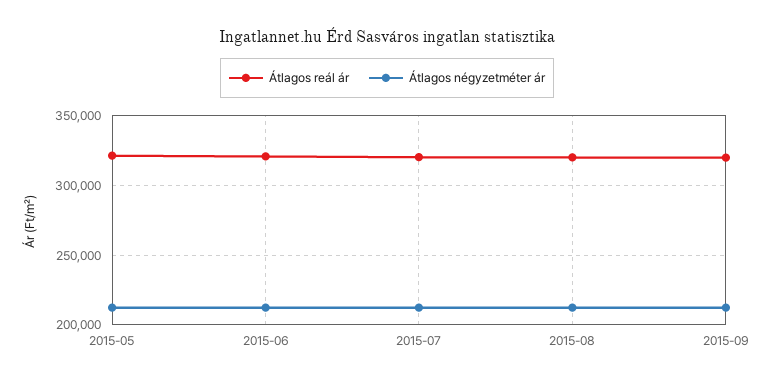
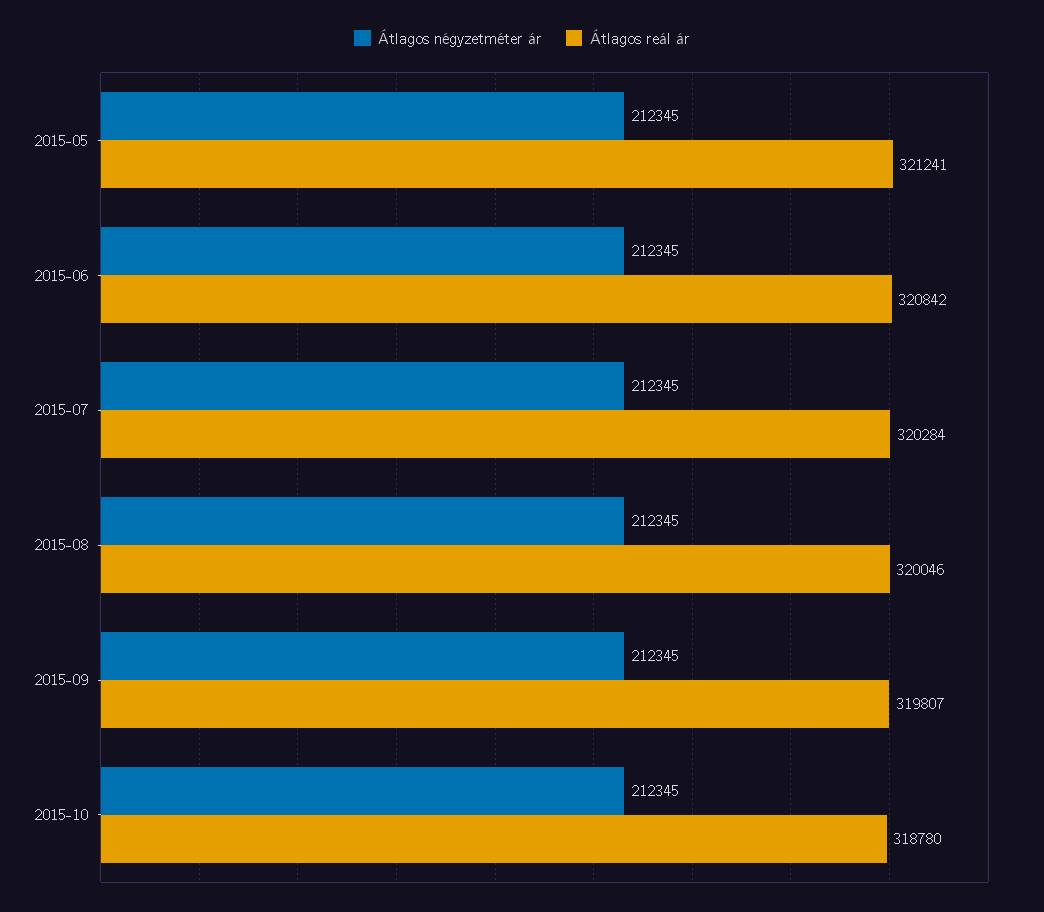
Átlagos négyzetméter ár, 2015-10: none -> 212345
Átlagos reál ár, 2015-10: none -> 318780

